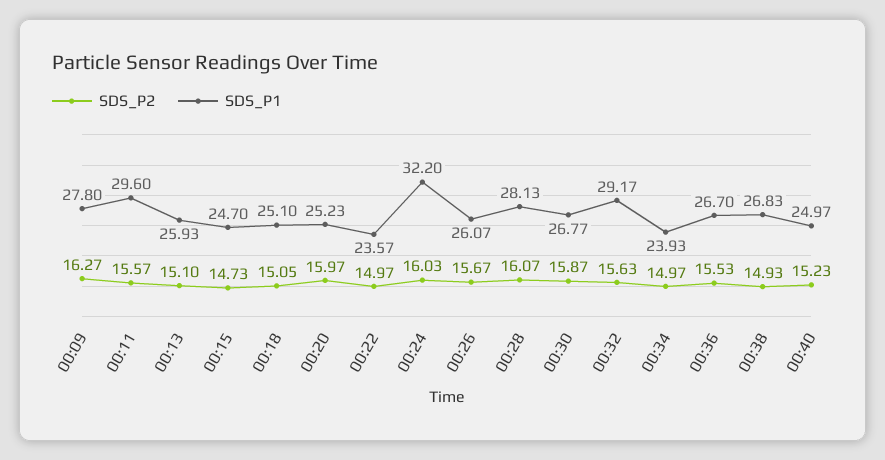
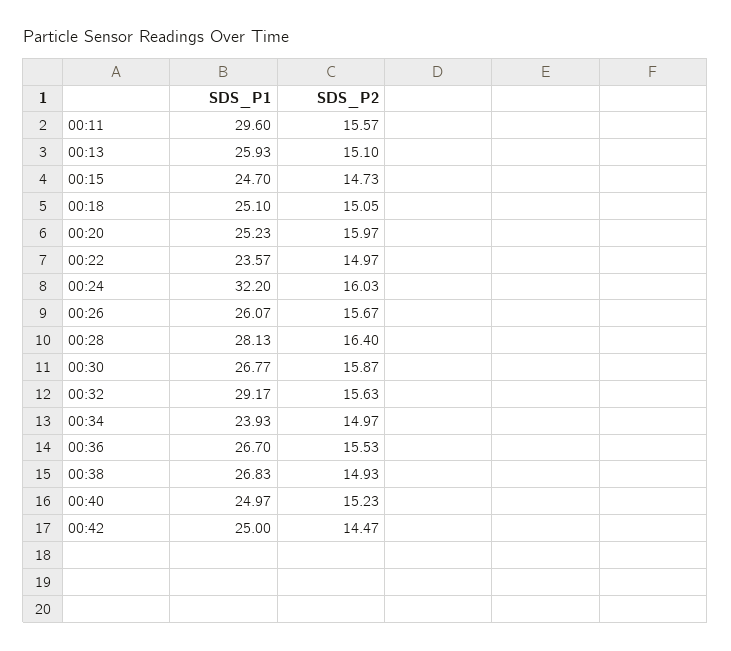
SDS_P2, 00:09: 16.27 -> none
SDS_P1, 00:09: 27.8 -> none
SDS_P2, 00:28: 16.07 -> 16.4
SDS_P1, 00:42: none -> 25
SDS_P2, 00:42: none -> 14.47

